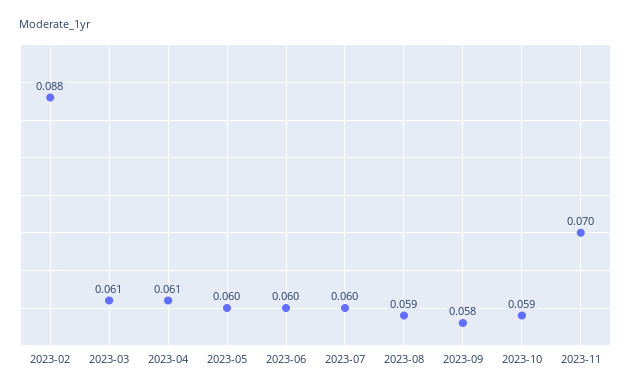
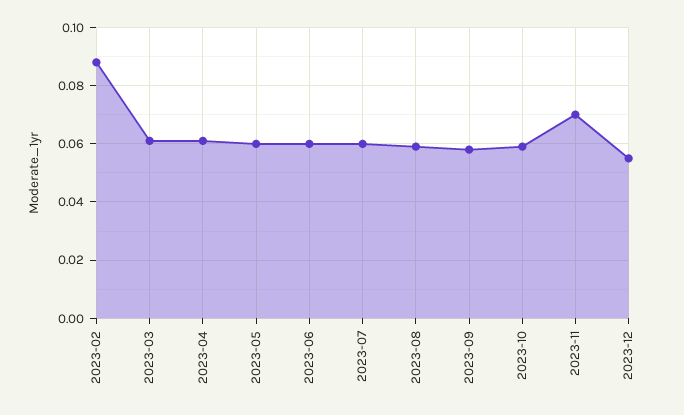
2023-12: none -> 0.055

